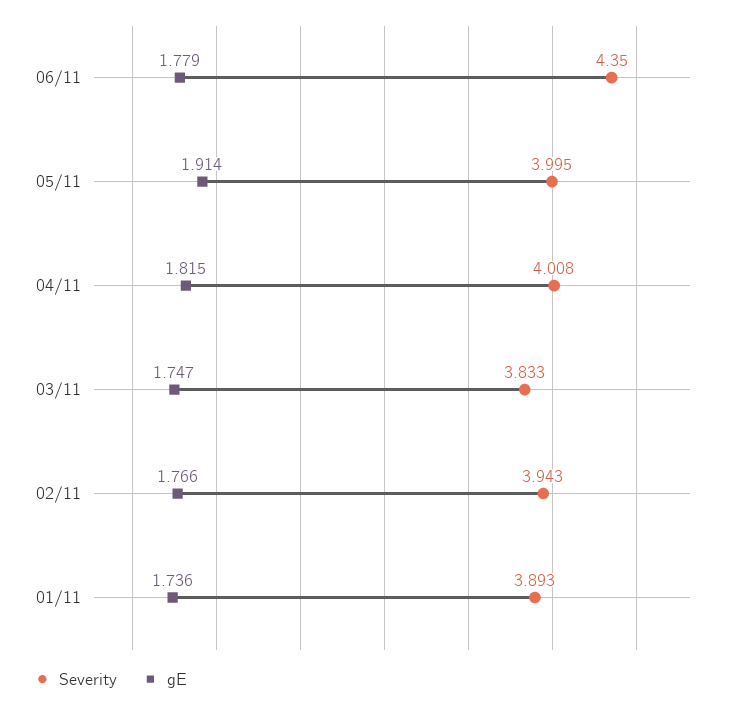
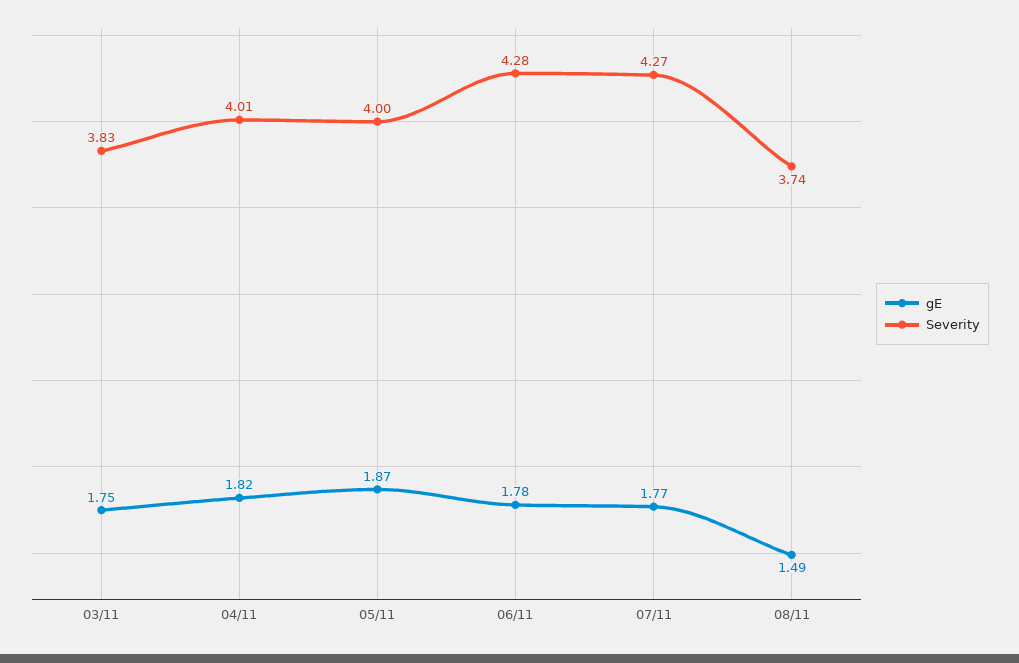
Severity, 06/11: 4.35 -> 4.28
gE, 05/11: 1.914 -> 1.87
Severity, 02/11: 3.943 -> none
gE, 02/11: 1.766 -> none
Severity, 01/11: 3.893 -> none
gE, 01/11: 1.736 -> none
gE, 07/11: none -> 1.77
Severity, 07/11: none -> 4.27
gE, 08/11: none -> 1.49
Severity, 08/11: none -> 3.74

